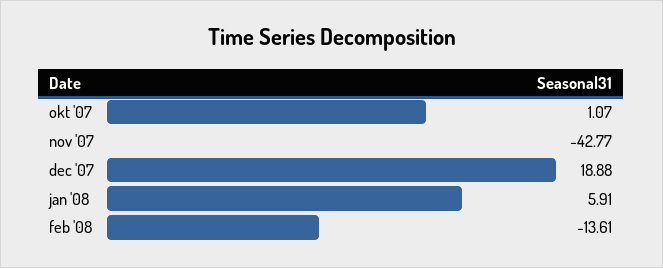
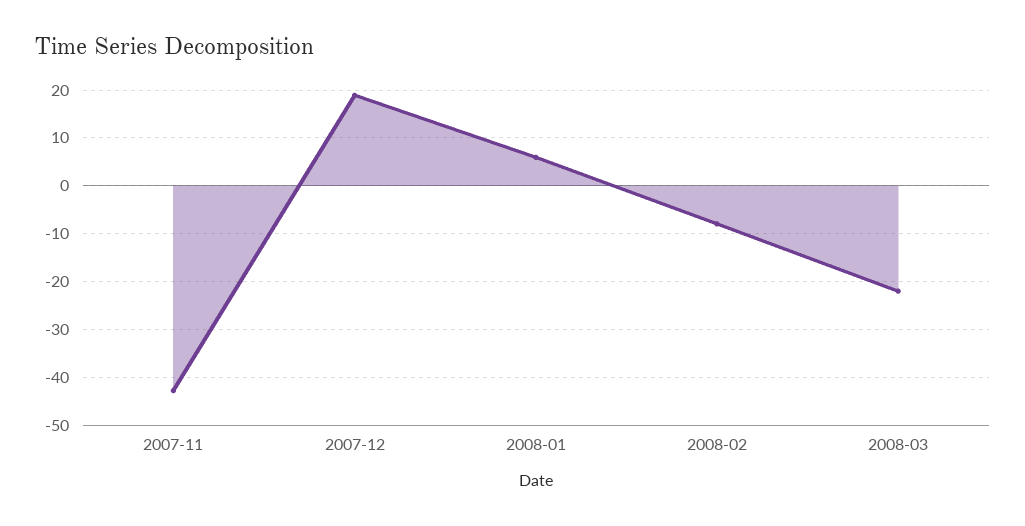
okt '07: 1.07 -> none
feb '08: -13.61 -> -8
2008-03: none -> -22

